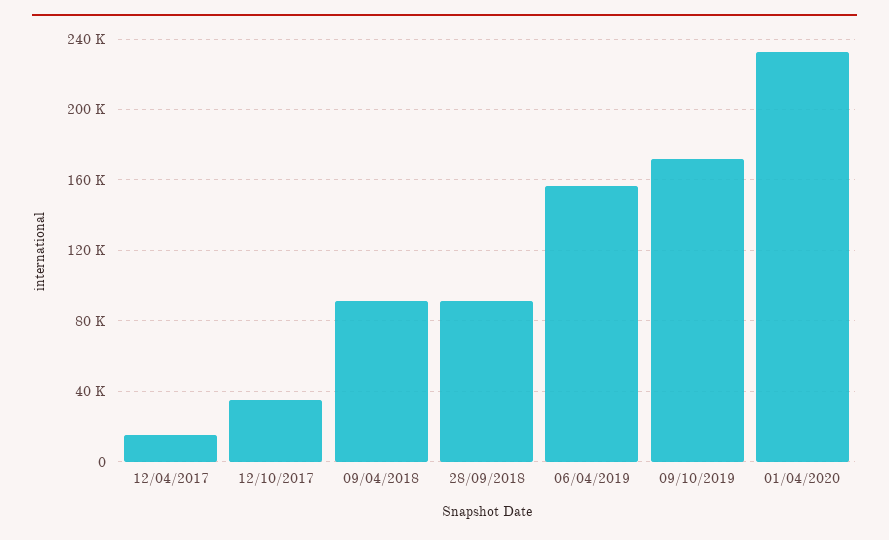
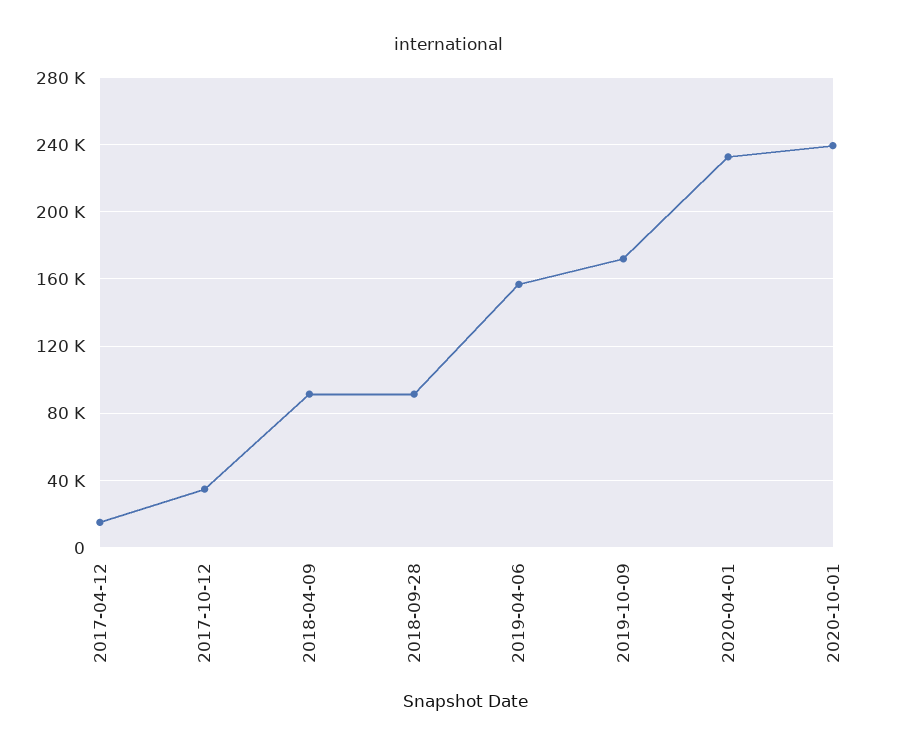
2020-10-01: none -> 240000

